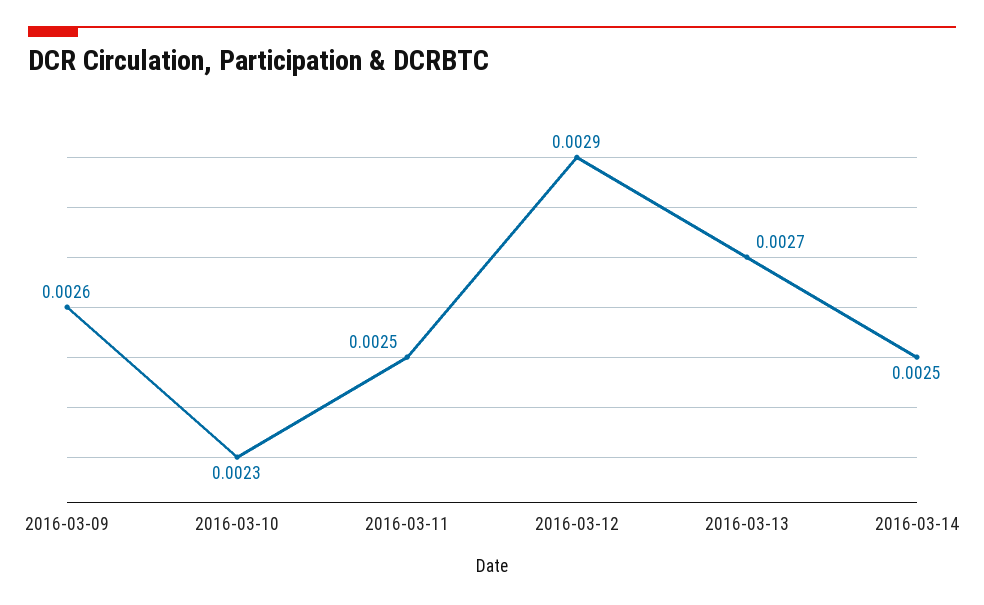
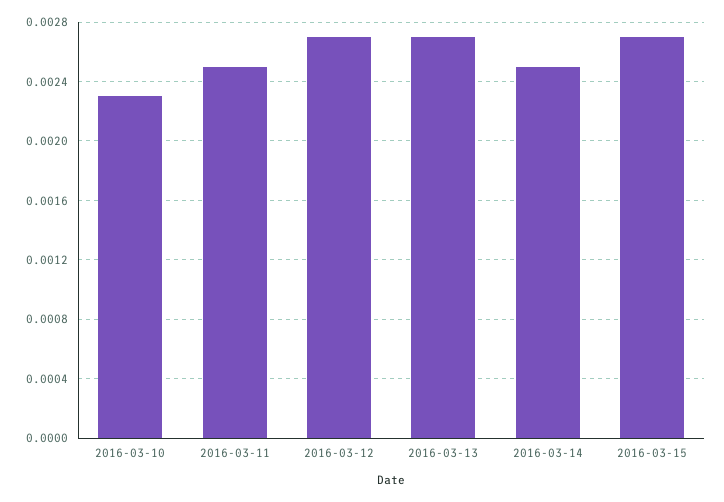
2016-03-09: 0.0026 -> none
2016-03-12: 0.0029 -> 0.0027
2016-03-15: none -> 0.0027

